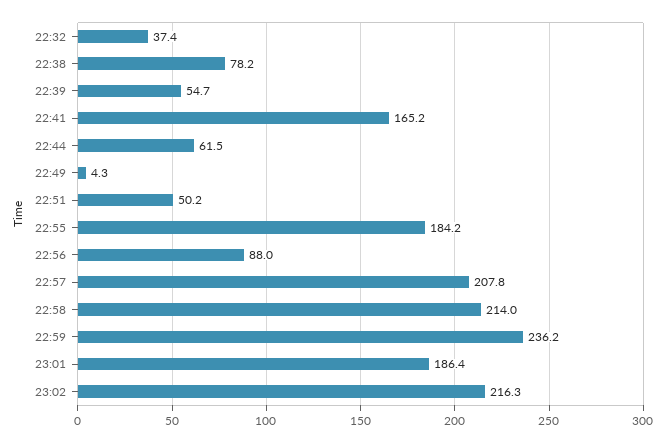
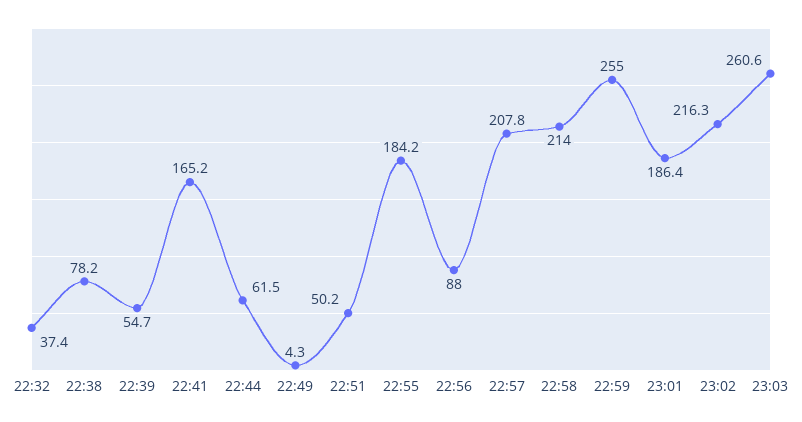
22:59: 236.2 -> 255
23:03: none -> 260.6

